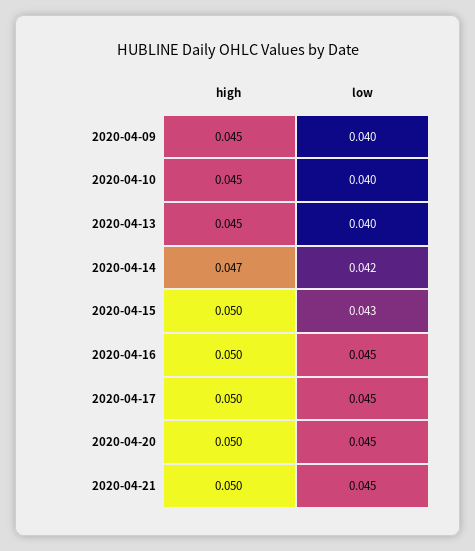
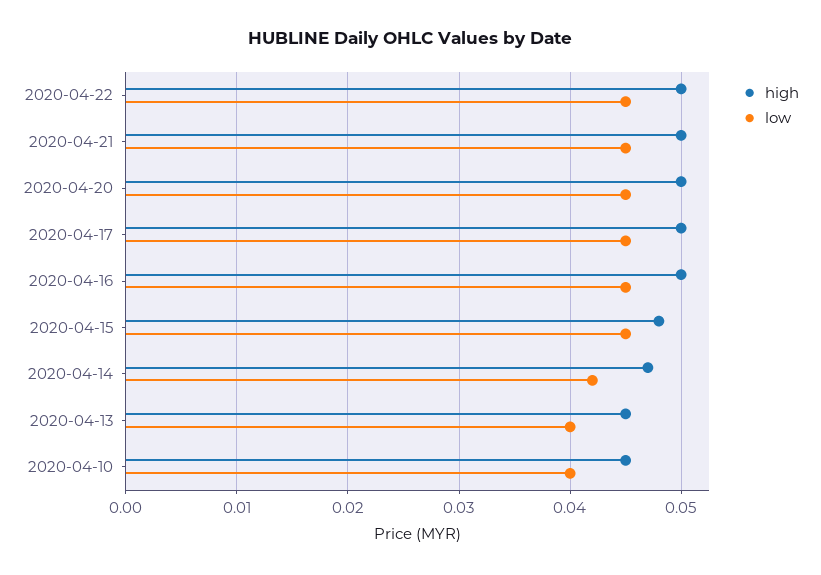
high, 2020-04-09: 0.045 -> none
low, 2020-04-09: 0.04 -> none
high, 2020-04-15: 0.05 -> 0.048
low, 2020-04-15: 0.043 -> 0.045
high, 2020-04-22: none -> 0.05
low, 2020-04-22: none -> 0.045

